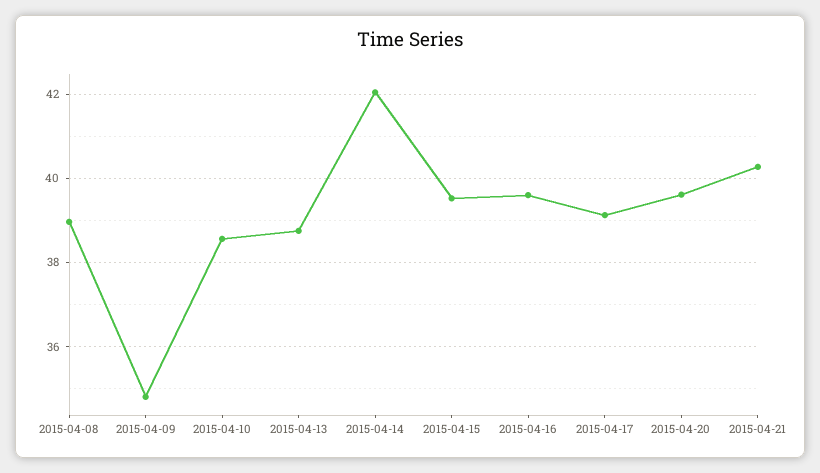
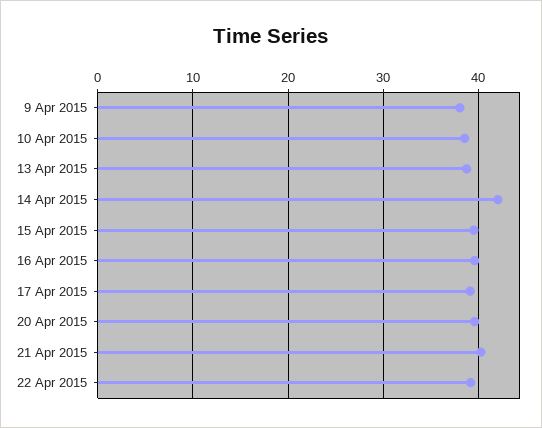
2015-04-08: 39 -> none
2015-04-09: 34.8 -> 38
22 Apr 2015: none -> 39

